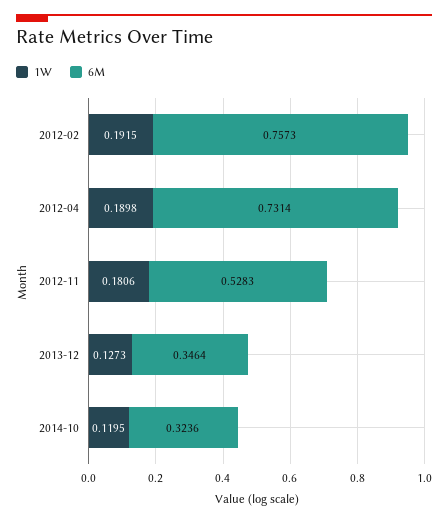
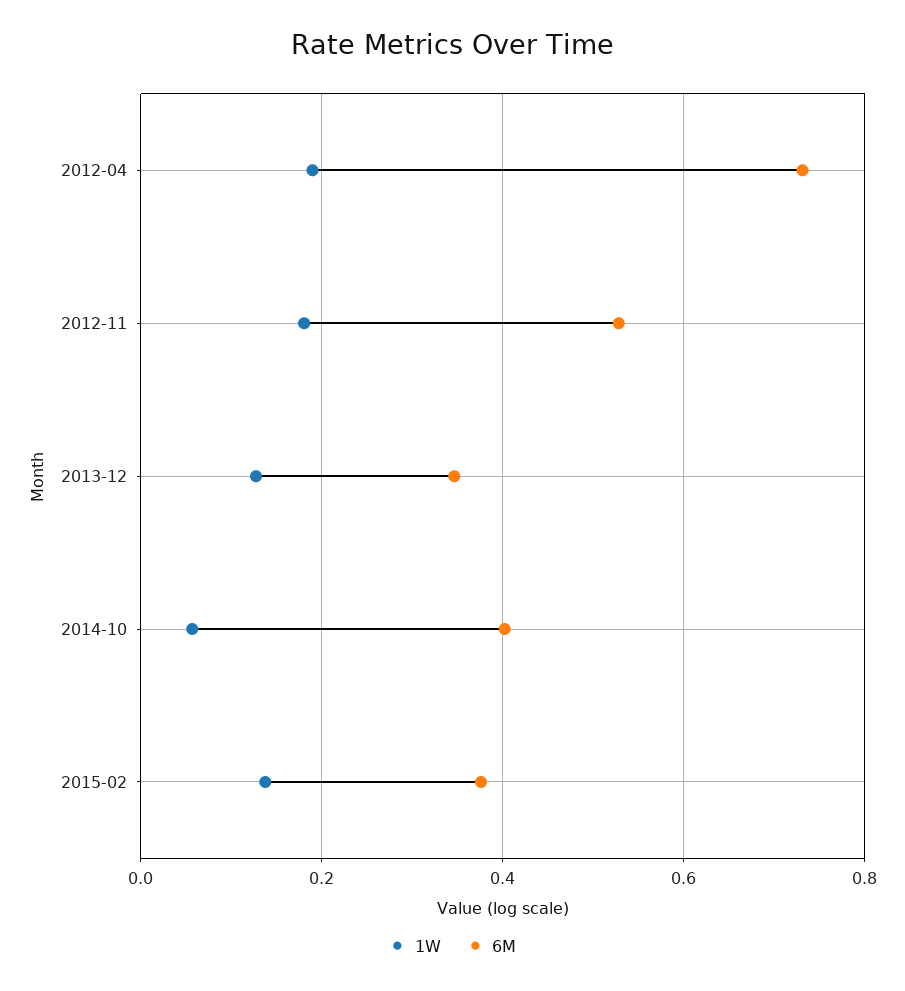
1W, 2012-02: 0.1915 -> none
6M, 2012-02: 0.7573 -> none
1W, 2014-10: 0.1195 -> 0.06
6M, 2014-10: 0.3236 -> 0.4
1W, 2015-02: none -> 0.14
6M, 2015-02: none -> 0.38

